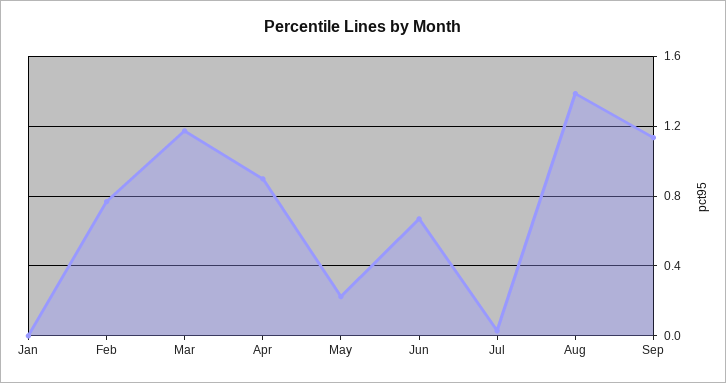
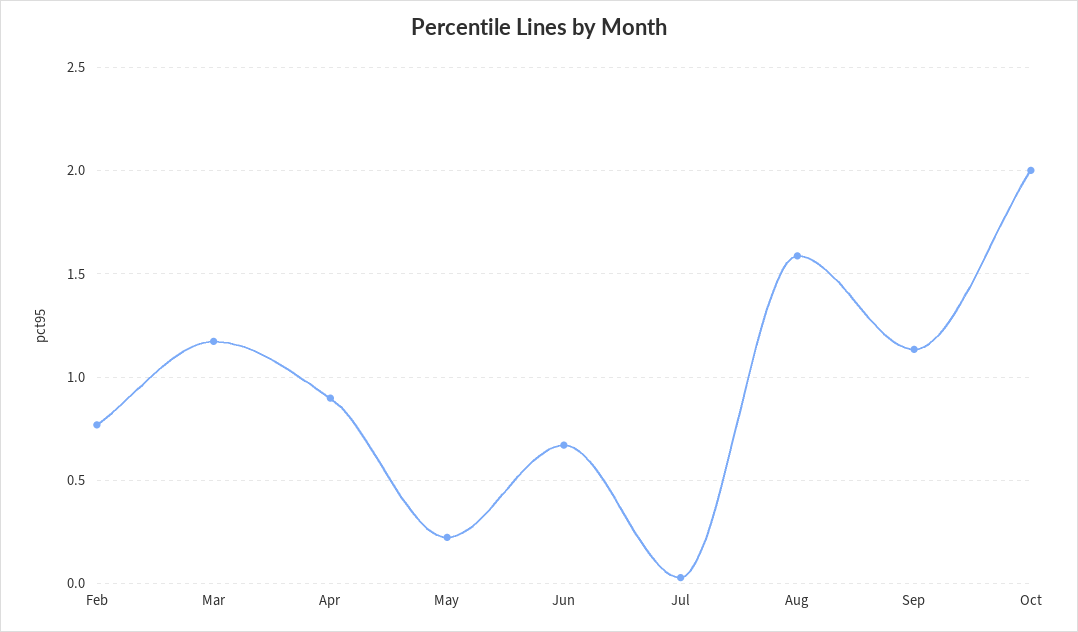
Jan: 0 -> none
Aug: 1.4 -> 1.6
Oct: none -> 2

